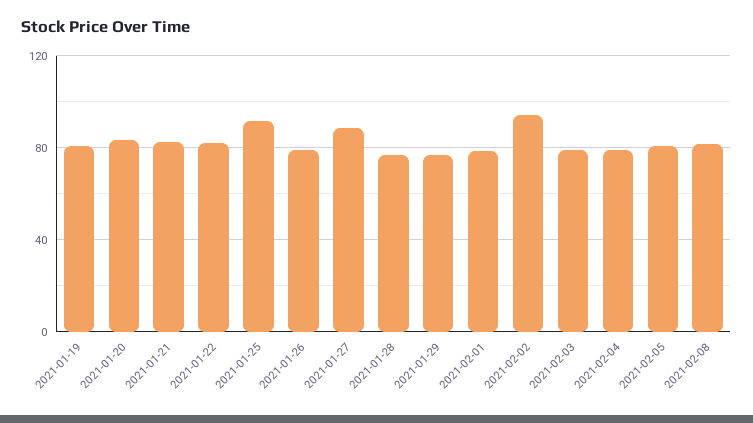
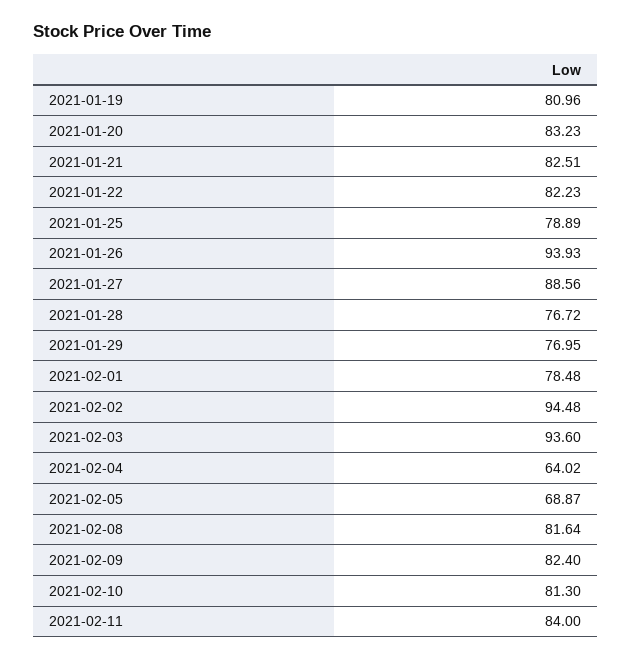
2021-01-25: 90 -> 78.89
2021-01-26: 80 -> 93.93
2021-02-03: 80 -> 93.6
2021-02-04: 80 -> 64.02
2021-02-05: 80 -> 68.87
2021-02-09: none -> 82.4
2021-02-10: none -> 81.3
2021-02-11: none -> 84

